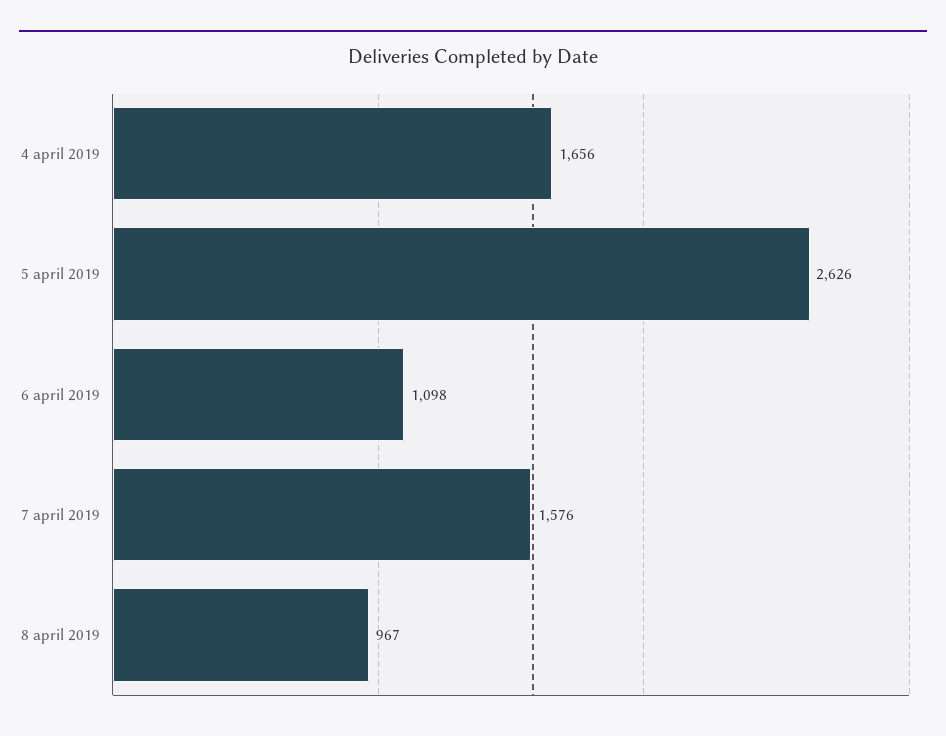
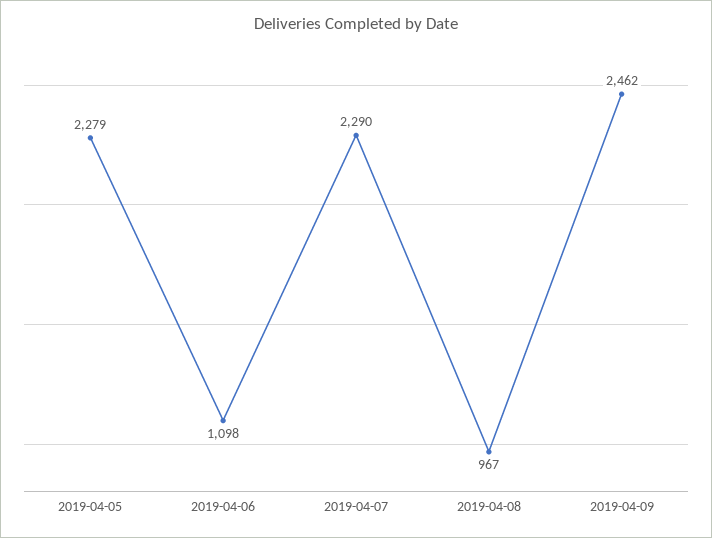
4 april 2019: 1656 -> none
5 april 2019: 2626 -> 2279
7 april 2019: 1576 -> 2290
2019-04-09: none -> 2462

